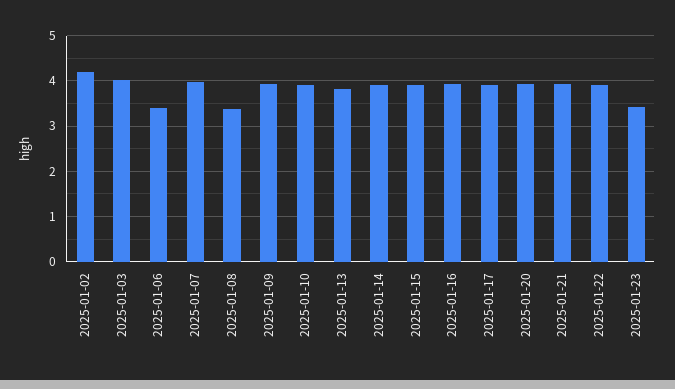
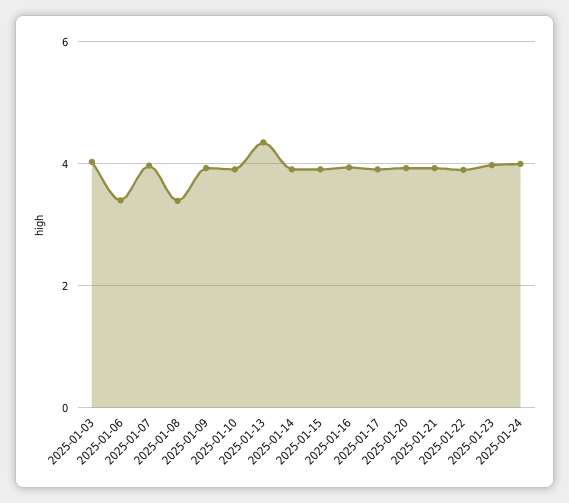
2025-01-02: 4.2 -> none
2025-01-13: 3.8 -> 4.4
2025-01-23: 3.4 -> 4
2025-01-24: none -> 4

